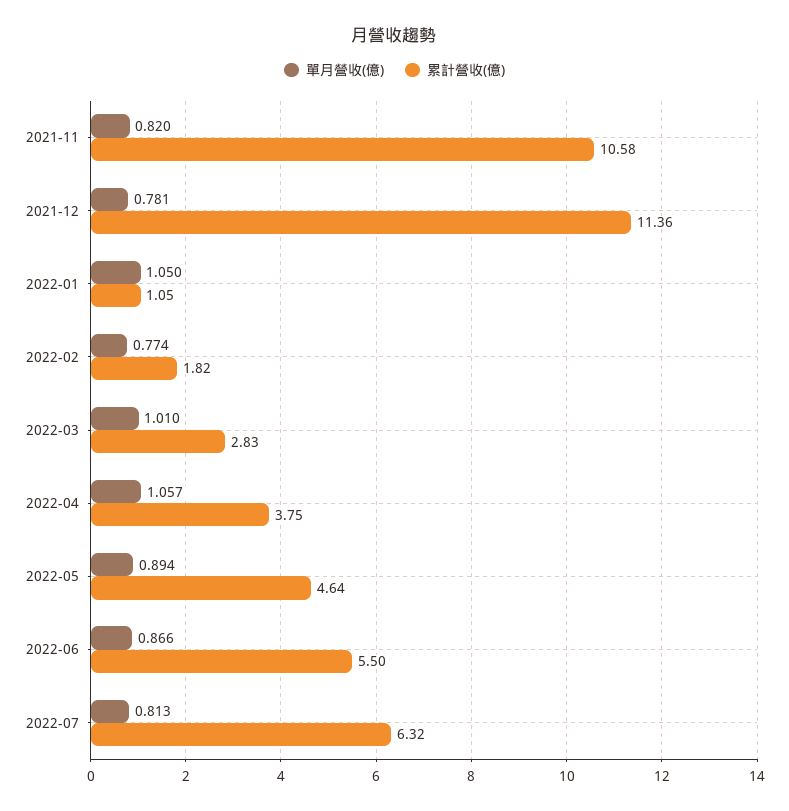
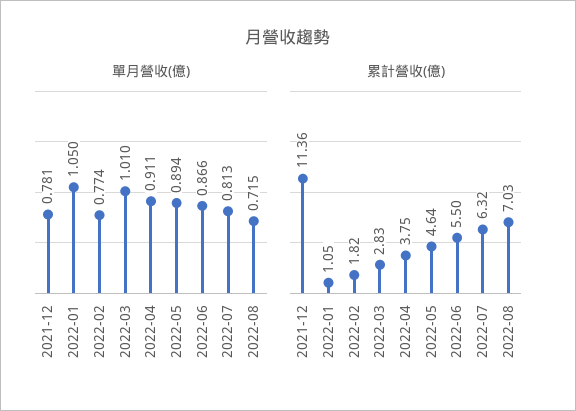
單月營收(億), 2021-11: 0.82 -> none
累計營收(億), 2021-11: 10.58 -> none
單月營收(億), 2022-04: 1.057 -> 0.911
單月營收(億), 2022-08: none -> 0.715
累計營收(億), 2022-08: none -> 7.03

